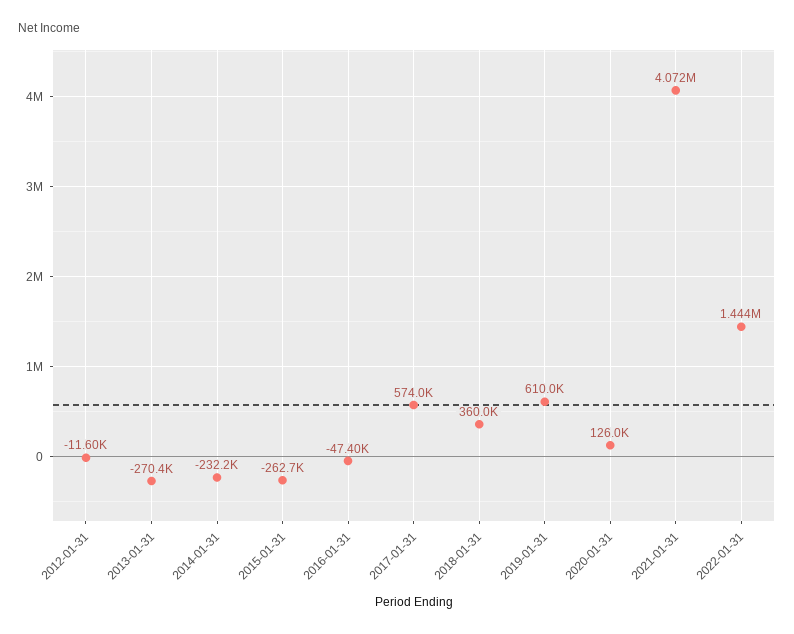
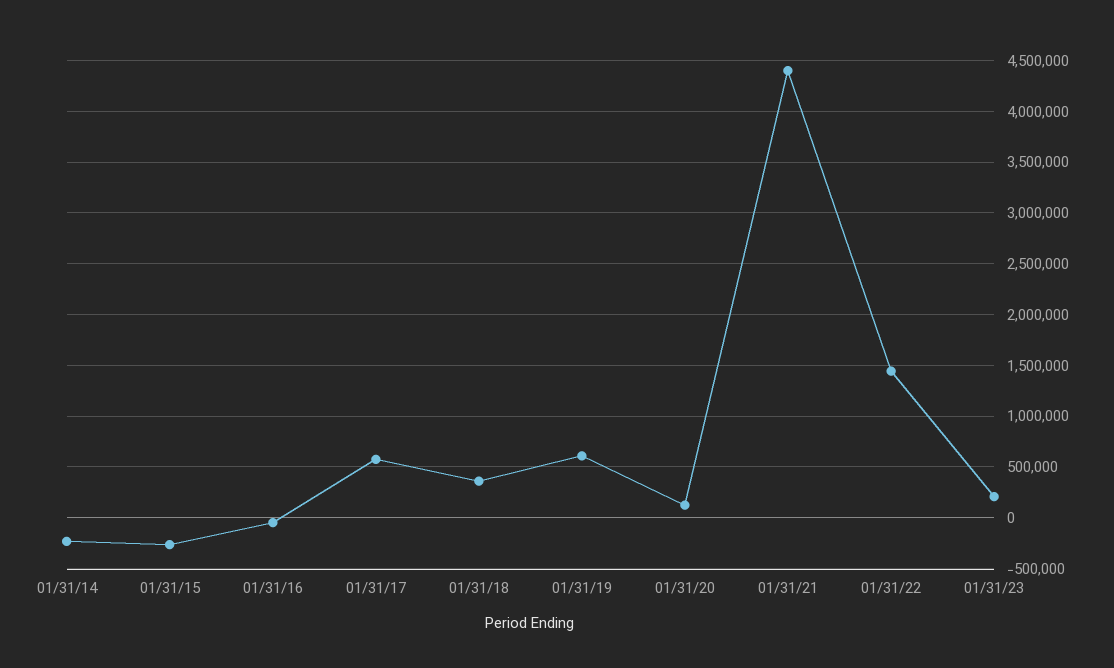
2012-01-31: -11600 -> none
2013-01-31: -270400 -> none
2021-01-31: 4072000 -> 4400000
01/31/23: none -> 200000

